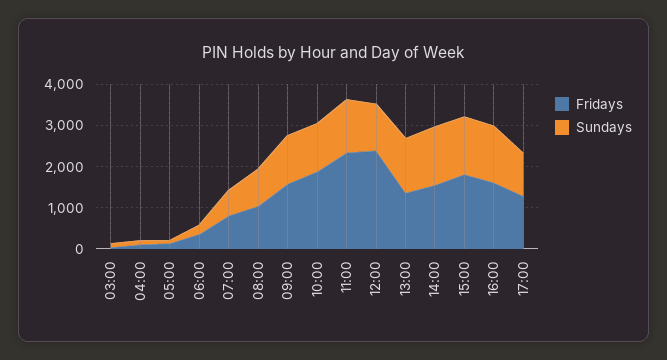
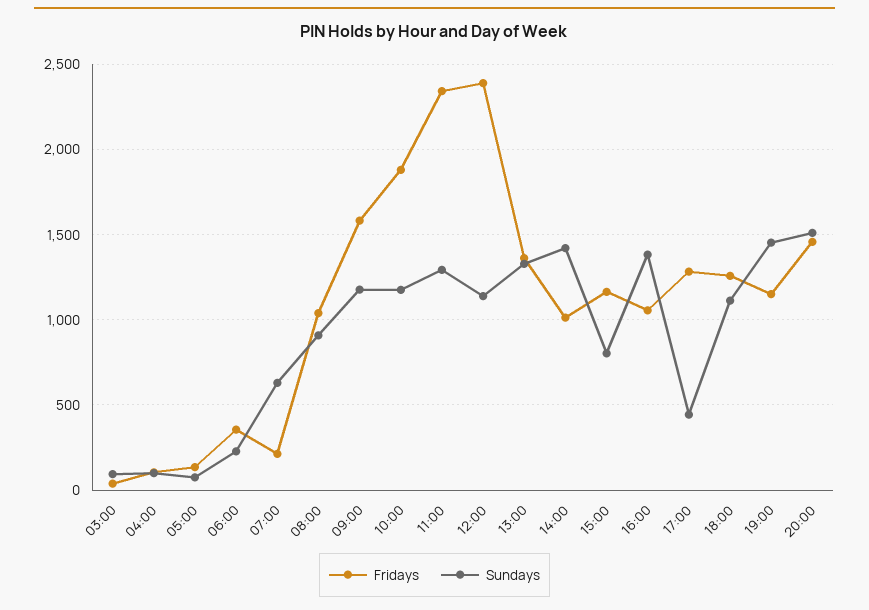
Fridays, 07:00: 800 -> 200
Fridays, 14:00: 1600 -> 1000
Fridays, 15:00: 1800 -> 1150
Sundays, 15:00: 1400 -> 800
Fridays, 16:00: 1600 -> 1050
Sundays, 17:00: 1000 -> 450
Fridays, 18:00: none -> 1250
Sundays, 18:00: none -> 1100
Fridays, 19:00: none -> 1150
Sundays, 19:00: none -> 1450
Fridays, 20:00: none -> 1450
Sundays, 20:00: none -> 1500

